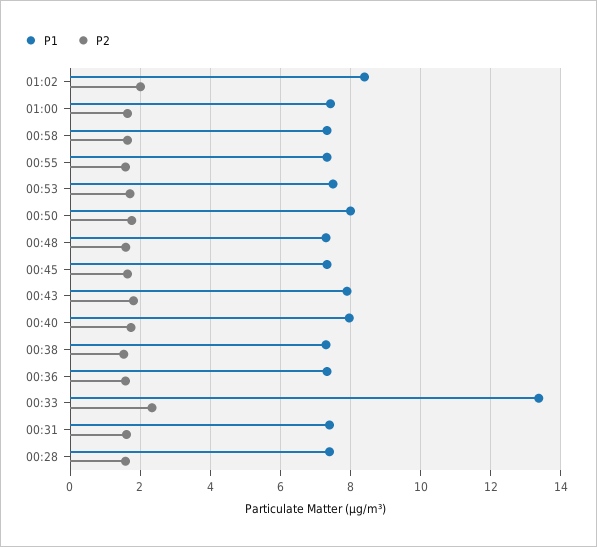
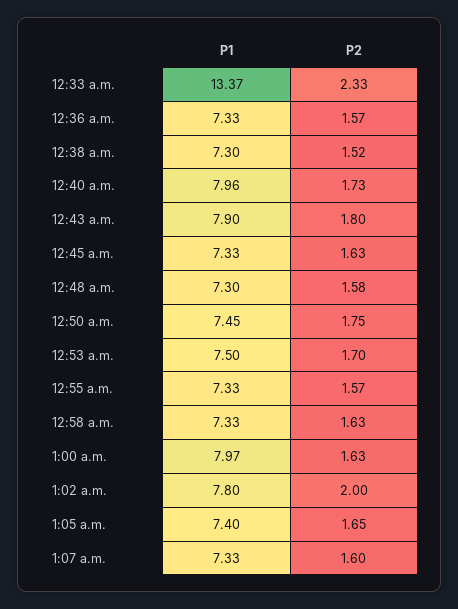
P1, 01:02: 8.4 -> 7.8
P1, 01:00: 7.4 -> 7.97
P1, 00:50: 8 -> 7.45
P1, 00:31: 7.4 -> none
P2, 00:31: 1.6 -> none
P1, 00:28: 7.4 -> none
P2, 00:28: 1.6 -> none
P1, 1:05 a.m.: none -> 7.4
P2, 1:05 a.m.: none -> 1.65
P1, 1:07 a.m.: none -> 7.33
P2, 1:07 a.m.: none -> 1.6

